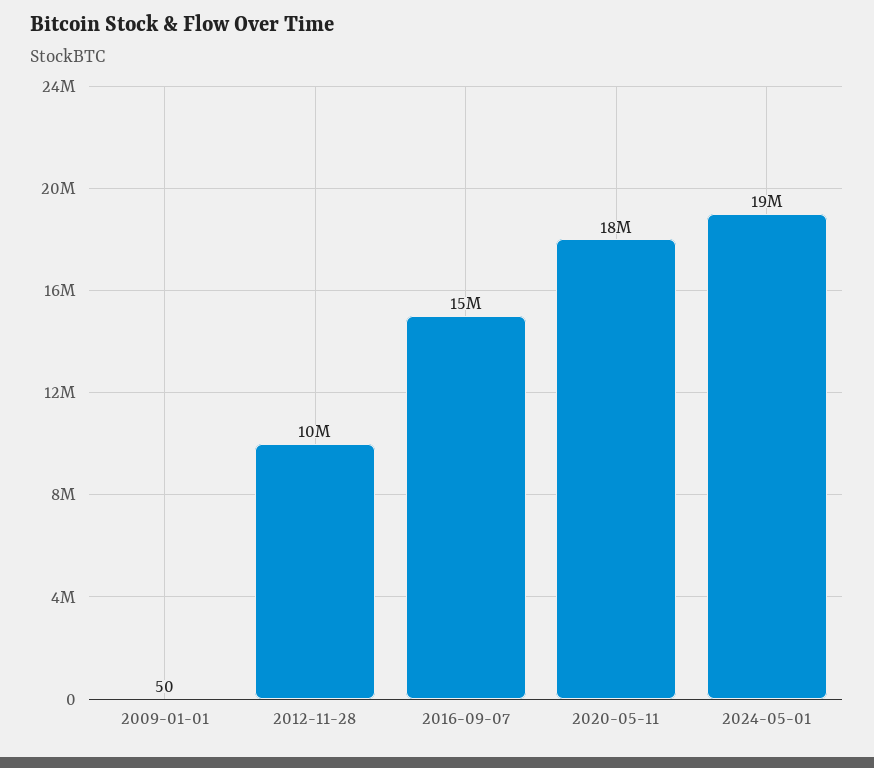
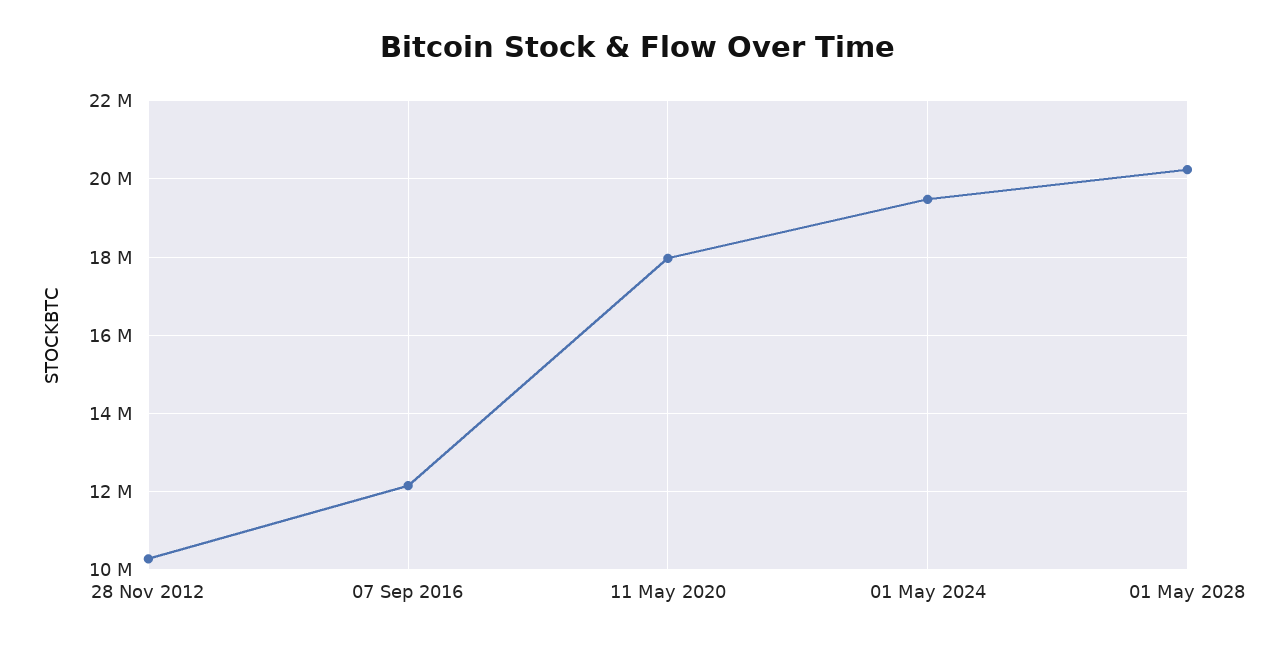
2009-01-01: 50 -> none
2016-09-07: 15000000 -> 12200000
01 May 2028: none -> 20200000

